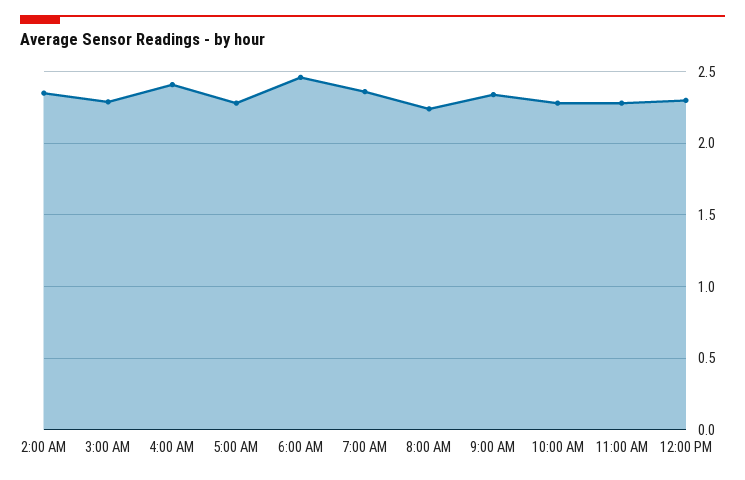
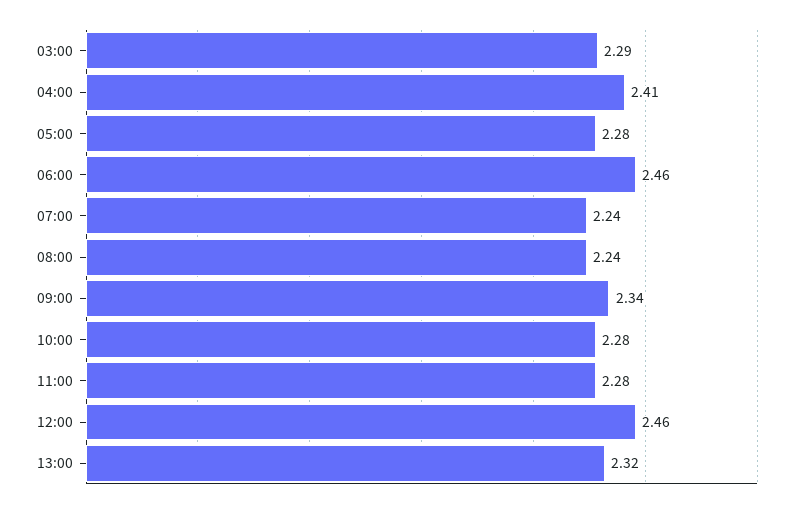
2:00 AM: 2.35 -> none
7:00 AM: 2.35 -> 2.24
12:00 PM: 2.3 -> 2.46
13:00: none -> 2.32

